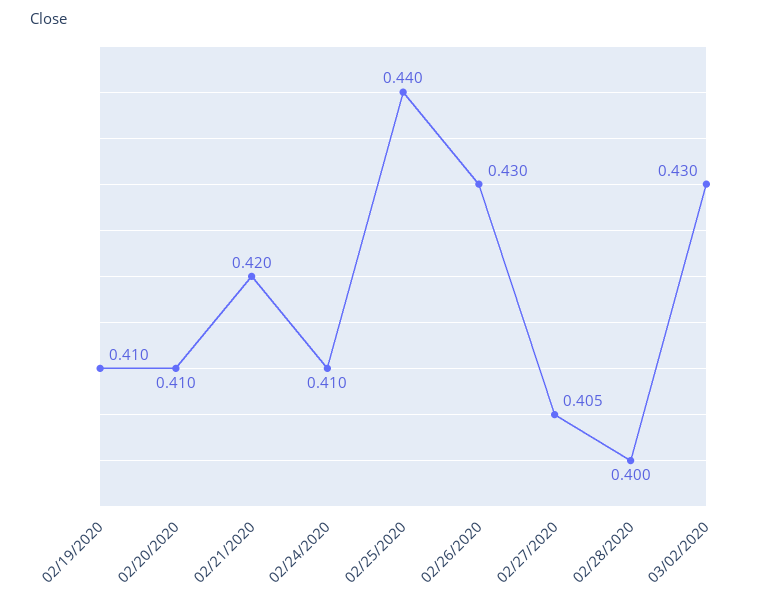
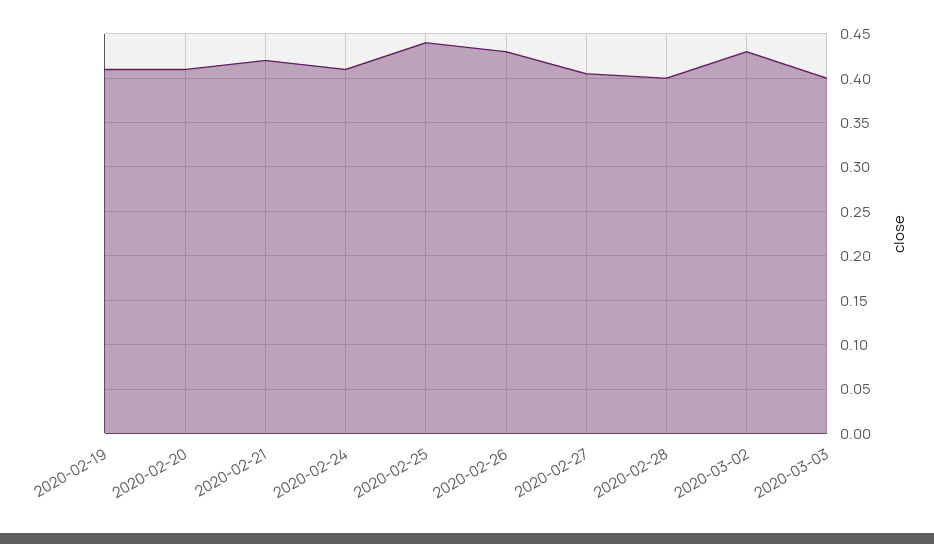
2020-03-03: none -> 0.4

